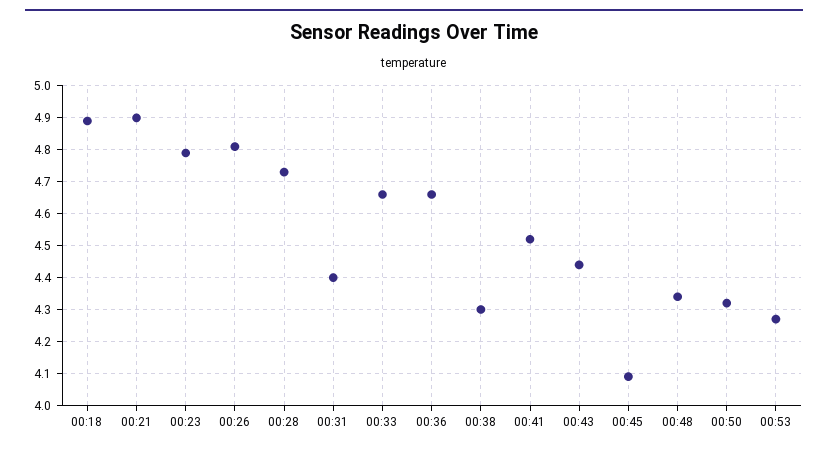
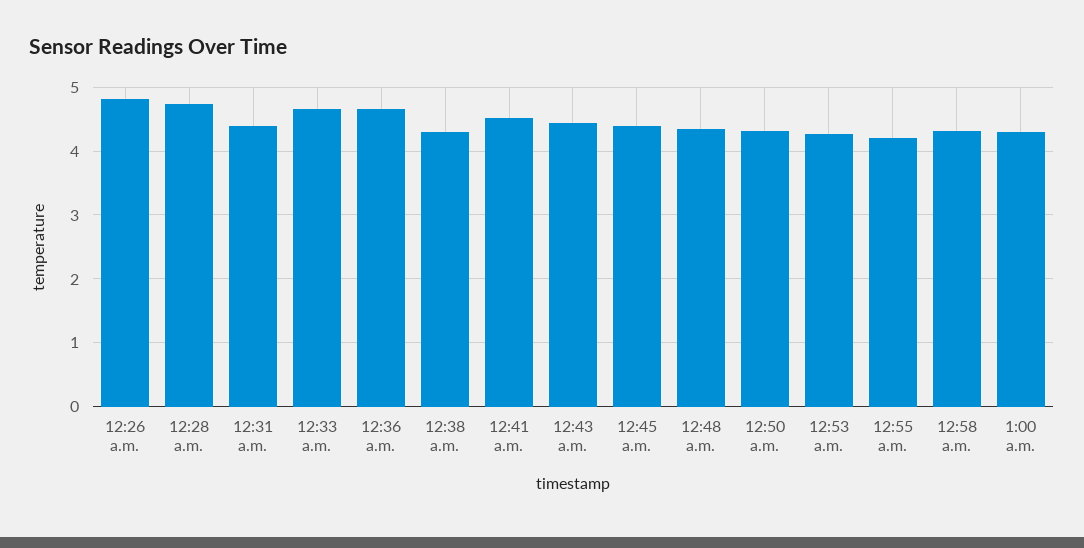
00:18: 4.9 -> none
00:21: 4.9 -> none
00:23: 4.8 -> none
00:45: 4.1 -> 4.4
12:55 a.m.: none -> 4.2
12:58 a.m.: none -> 4.3
1:00 a.m.: none -> 4.3

